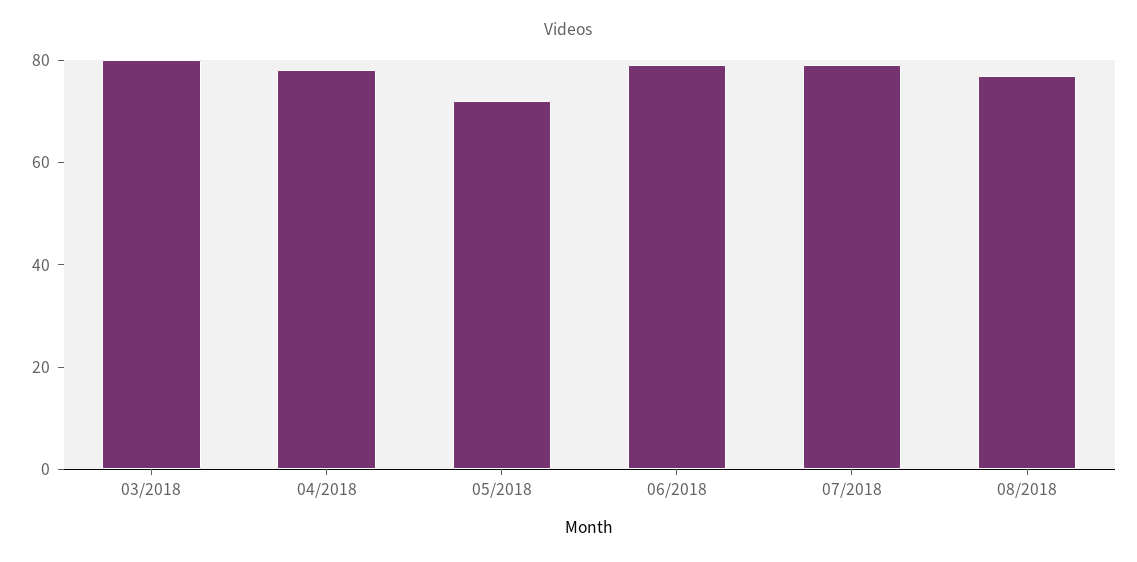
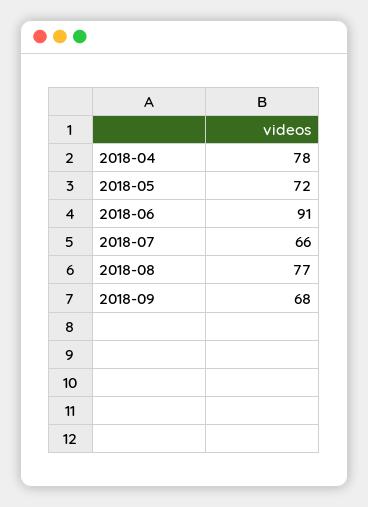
03/2018: 80 -> none
06/2018: 80 -> 91
07/2018: 80 -> 66
2018-09: none -> 68

